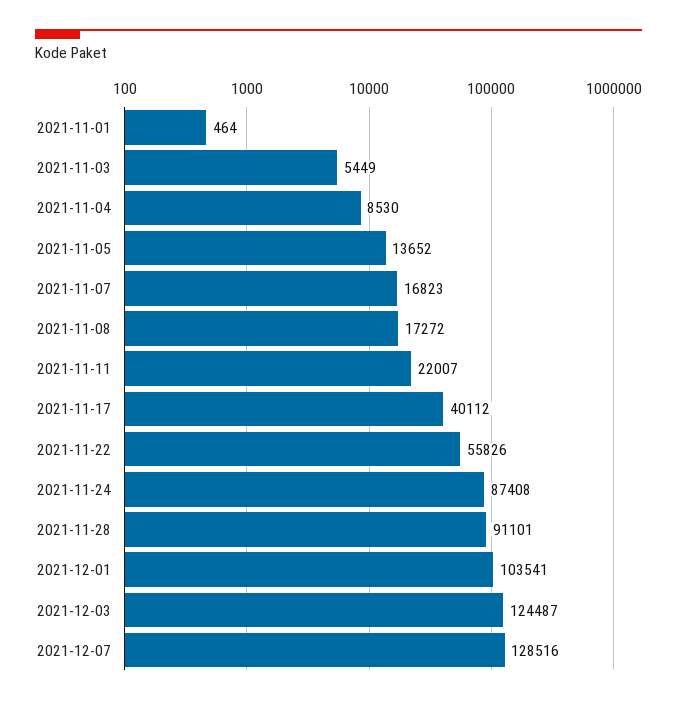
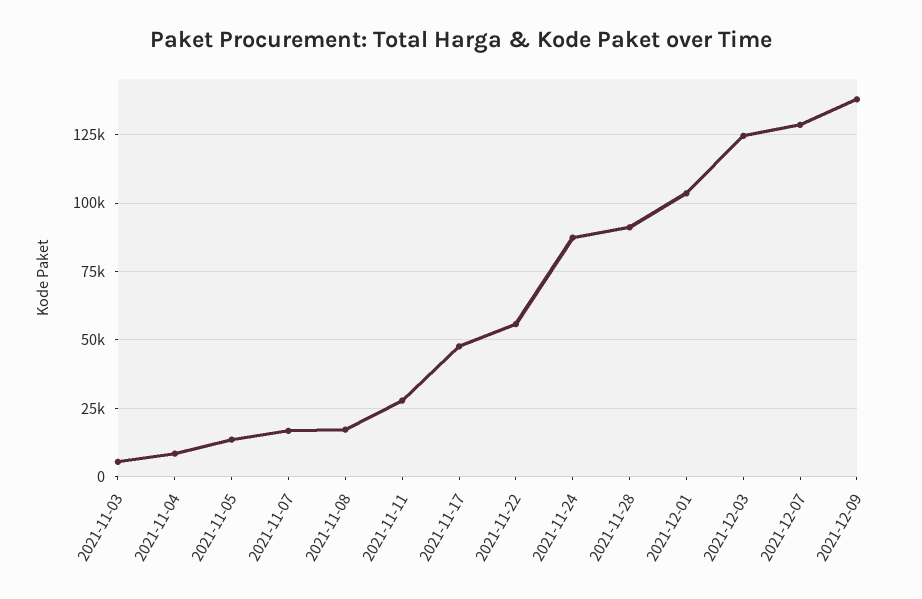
2021-11-01: 464 -> none
2021-11-11: 22007 -> 27500
2021-11-17: 40112 -> 47500
2021-12-09: none -> 137500

